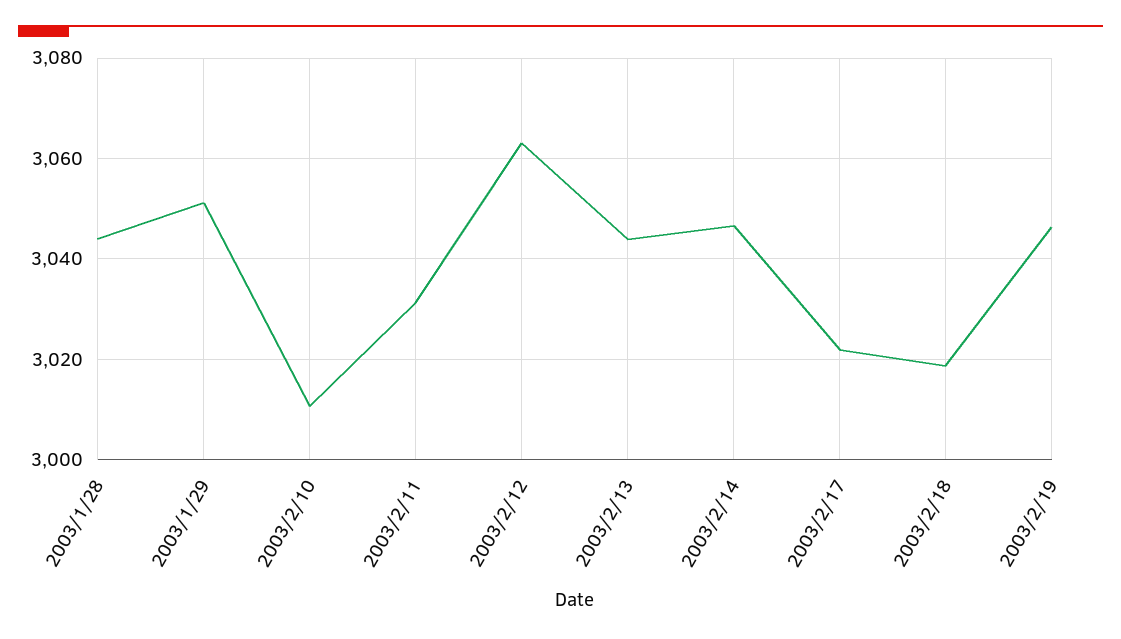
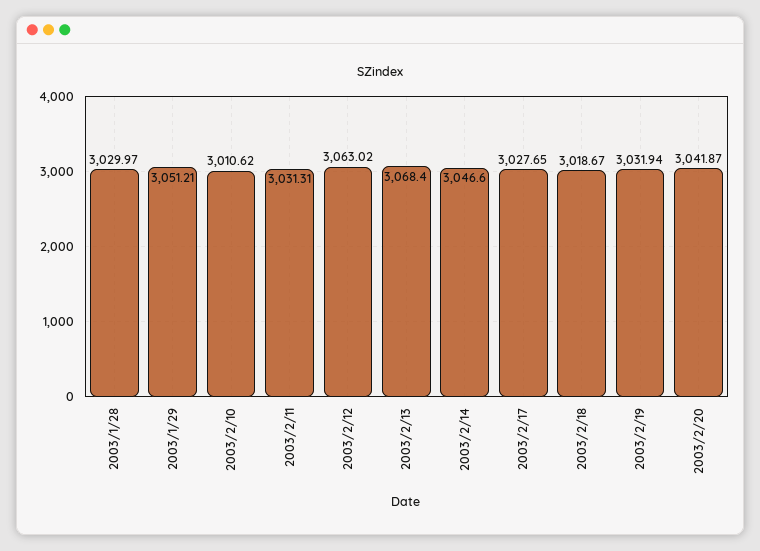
2003/1/28: 3044 -> 3029.97
2003/2/13: 3044 -> 3068.4
2003/2/17: 3022 -> 3027.65
2003/2/19: 3046 -> 3031.94
2003/2/20: none -> 3041.87

